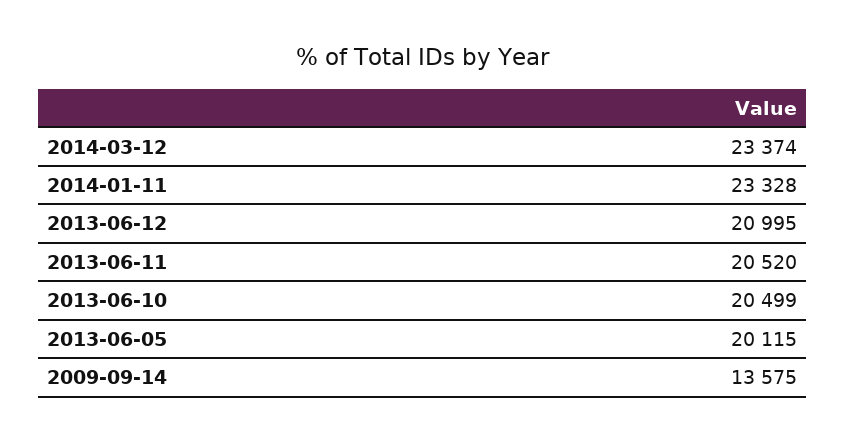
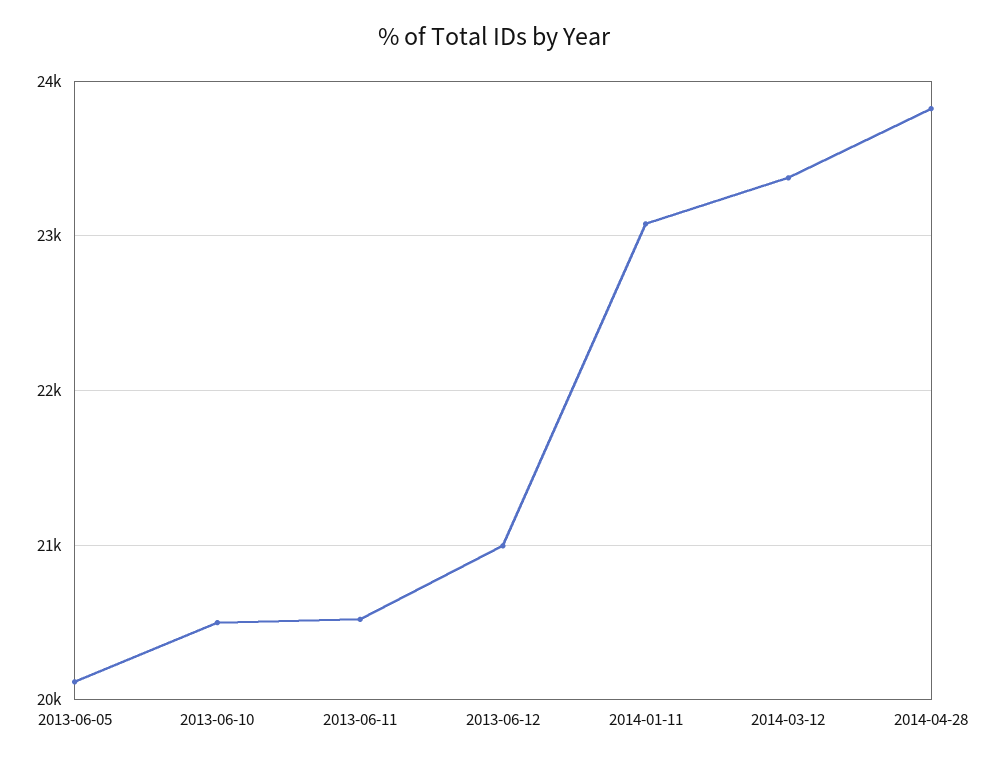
2014-01-11: 23328 -> 23100
2009-09-14: 13575 -> none
2014-04-28: none -> 23800

